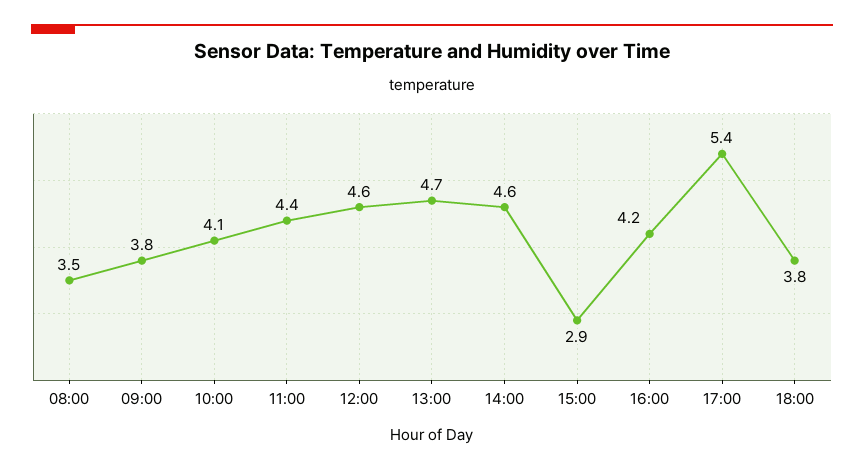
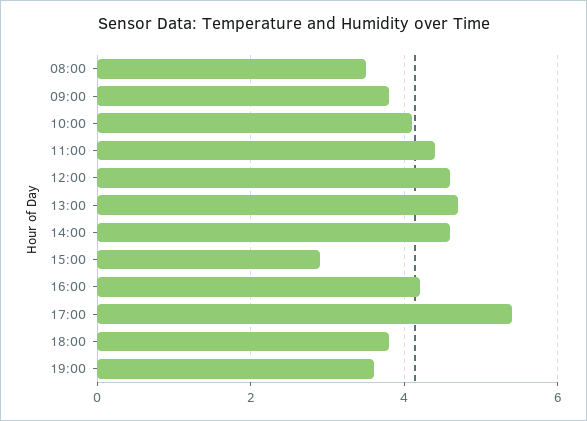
19:00: none -> 3.5

